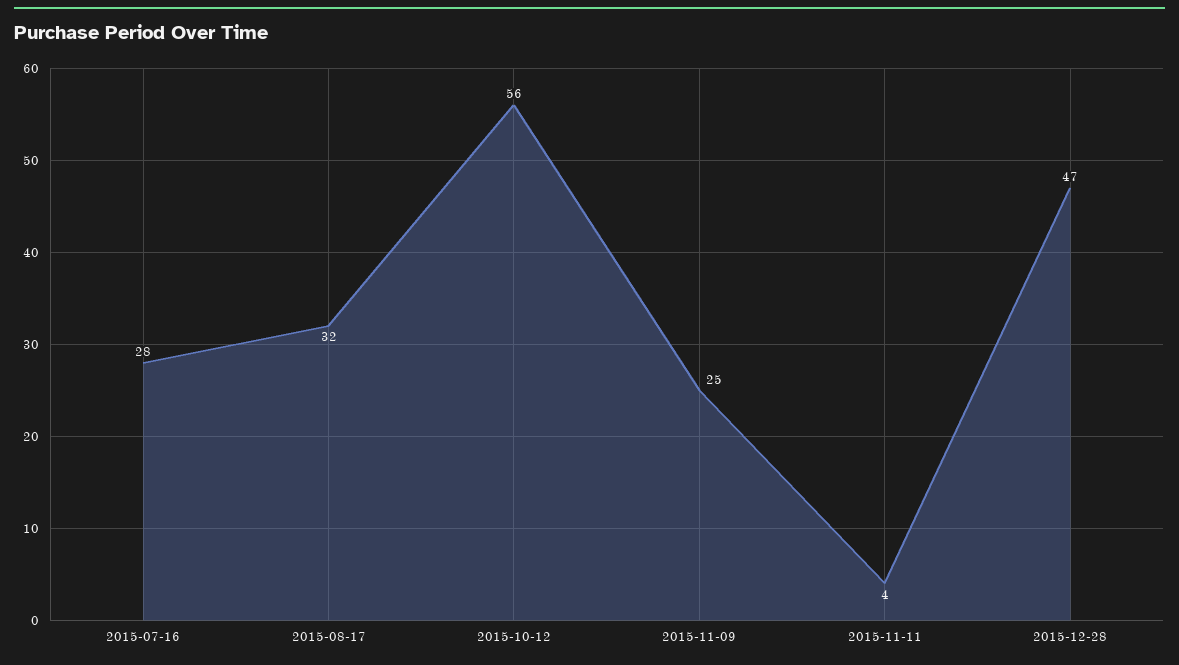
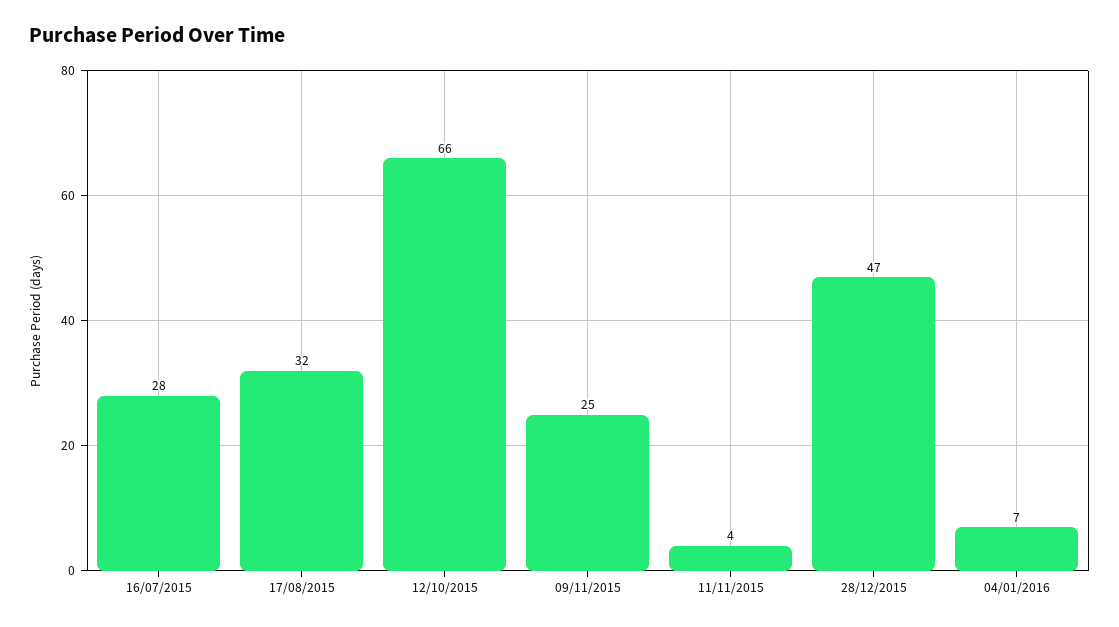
2015-10-12: 56 -> 66
04/01/2016: none -> 7

